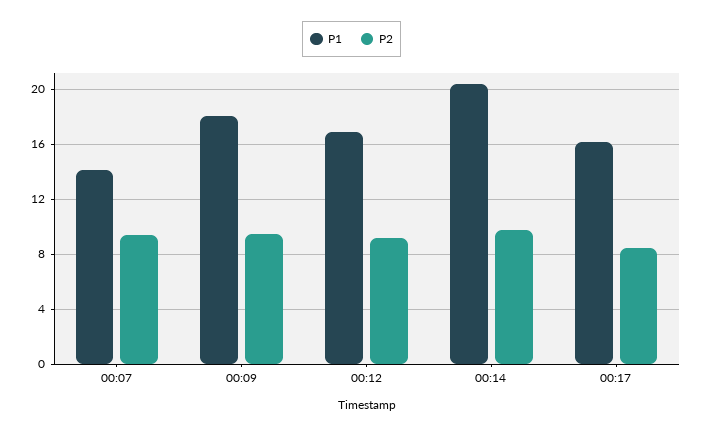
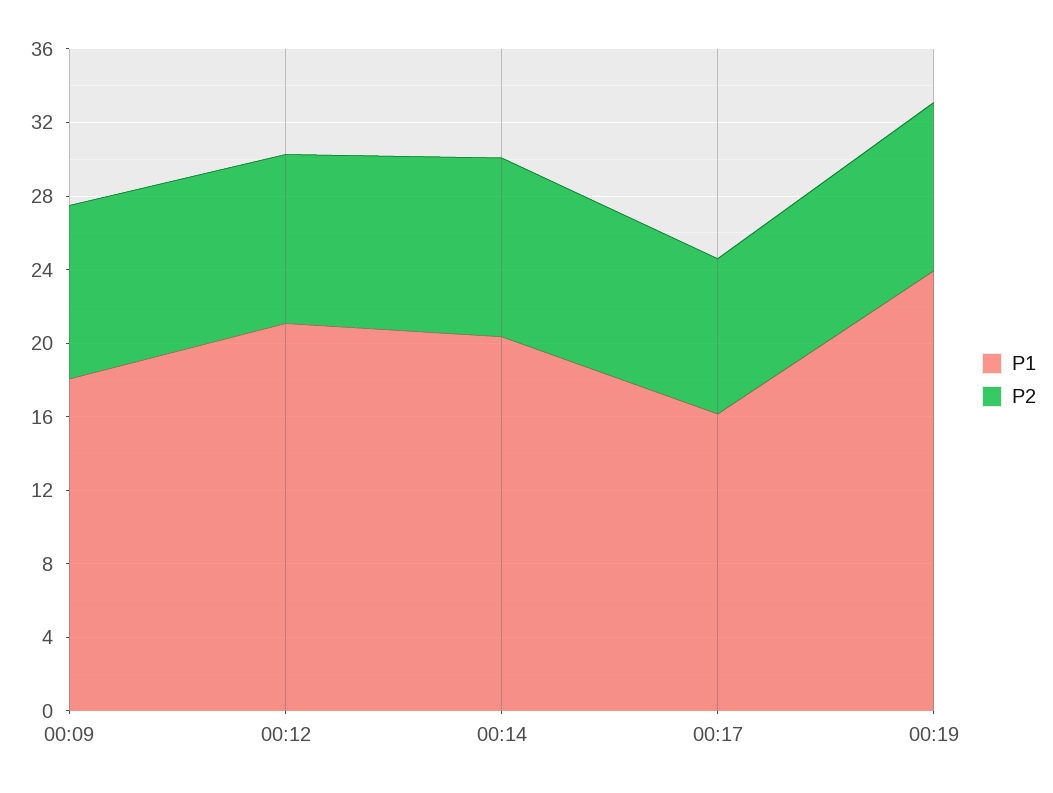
P1, 00:07: 14 -> none
P2, 00:07: 9.5 -> none
P1, 00:12: 17 -> 21
P1, 00:19: none -> 24
P2, 00:19: none -> 9

